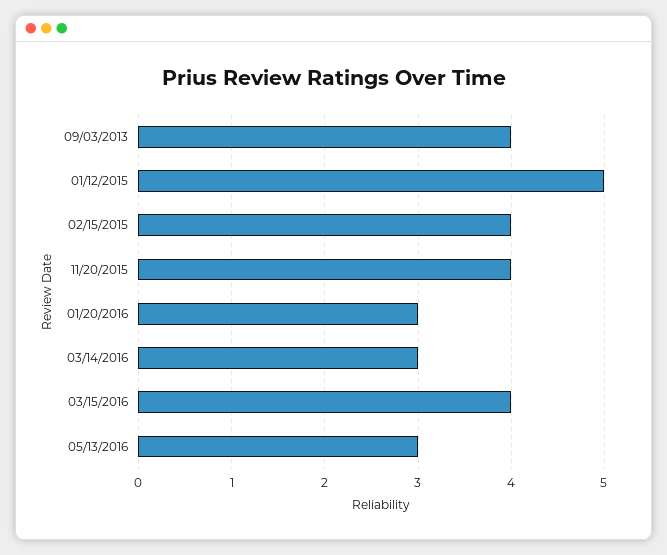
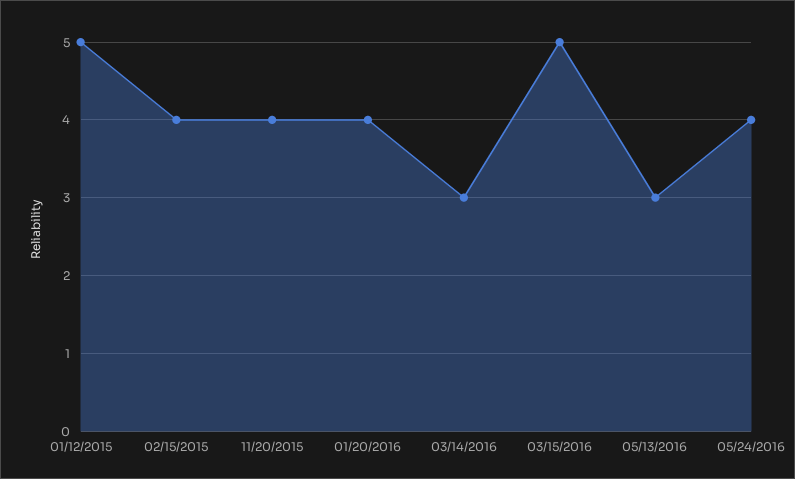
09/03/2013: 4 -> none
01/20/2016: 3 -> 4
03/15/2016: 4 -> 5
05/24/2016: none -> 4

